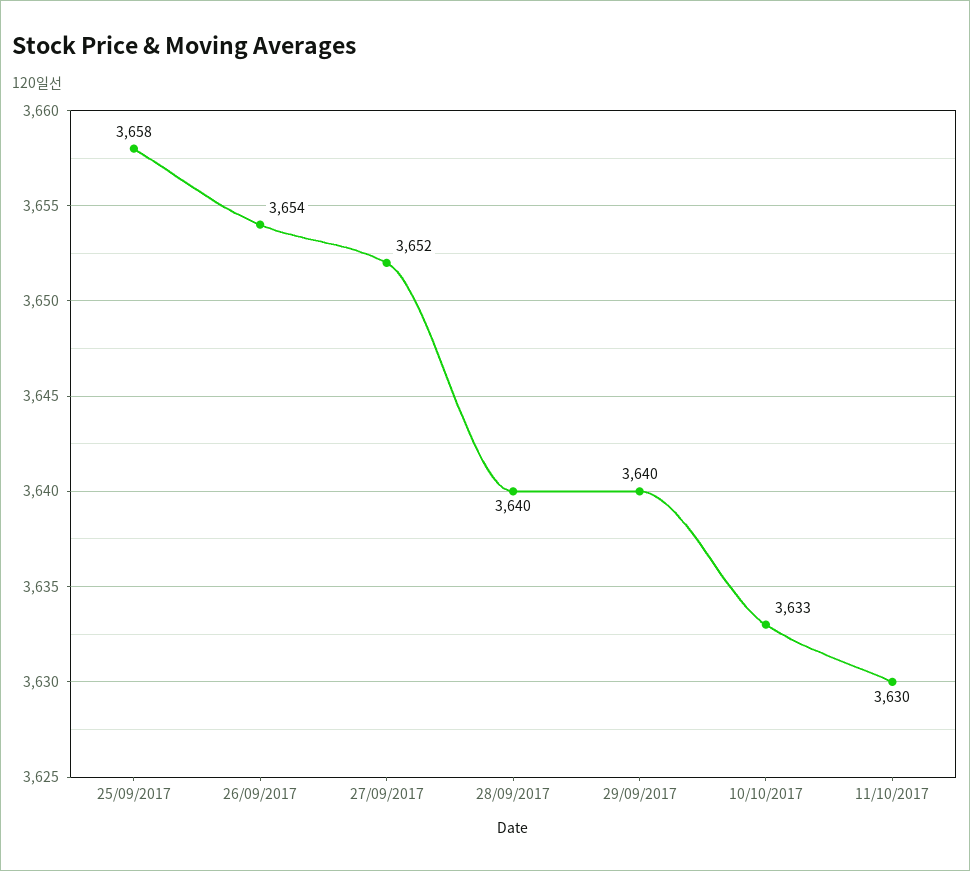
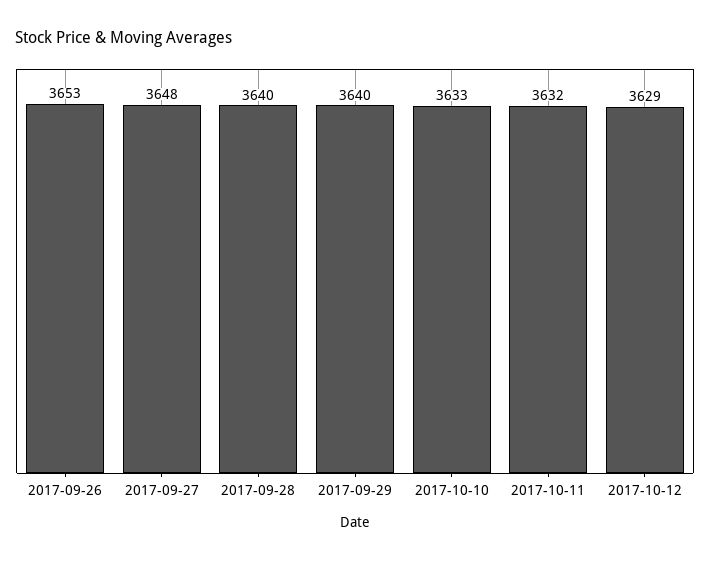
25/09/2017: 3658 -> none
26/09/2017: 3654 -> 3653
27/09/2017: 3652 -> 3648
11/10/2017: 3630 -> 3632
2017-10-12: none -> 3629

